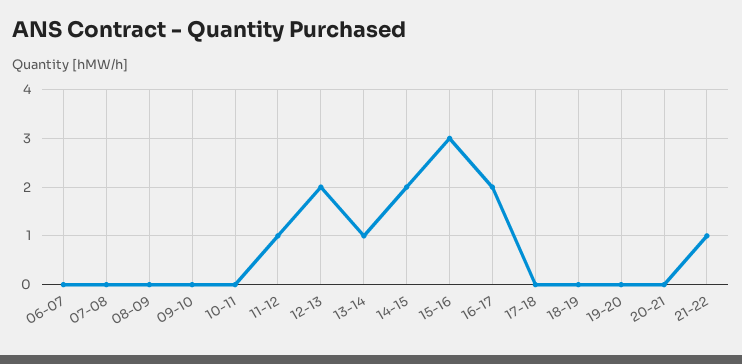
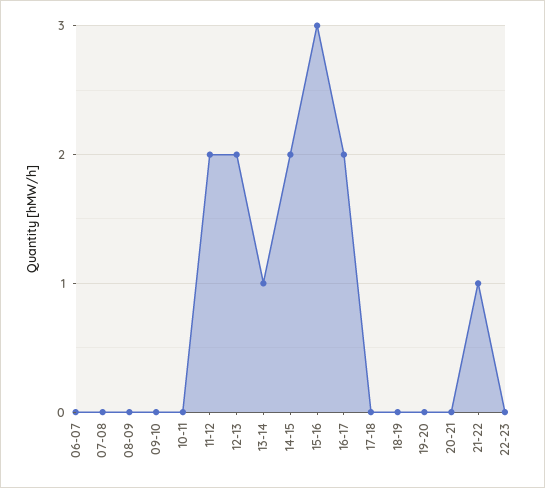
11-12: 1 -> 2
22-23: none -> 0

